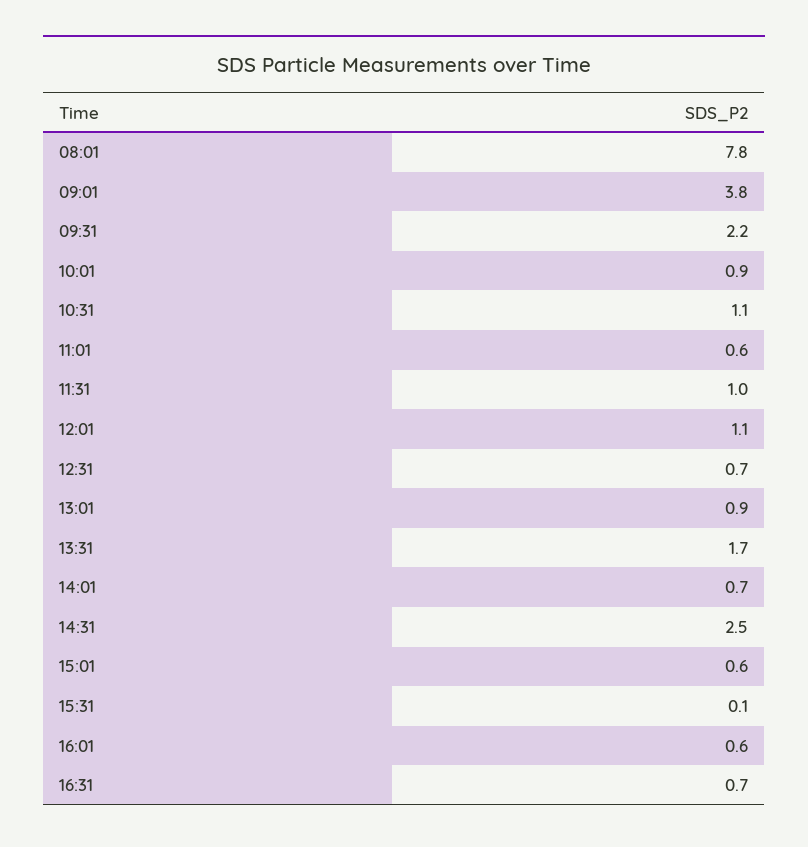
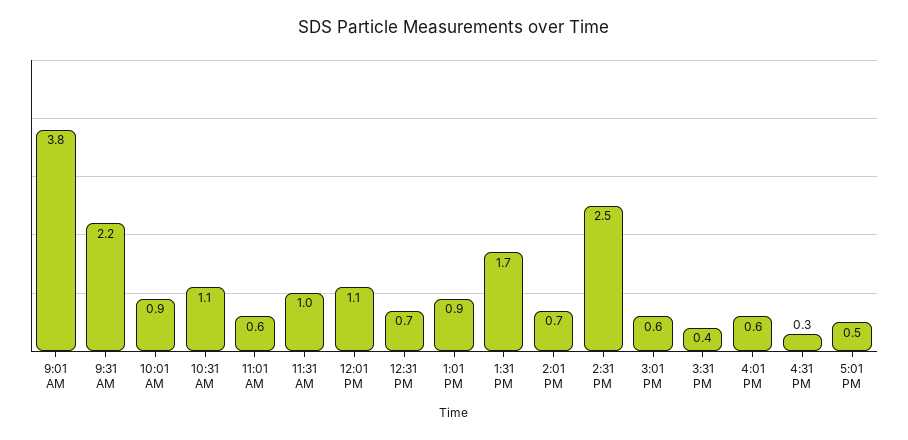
08:01: 7.8 -> none
15:31: 0.1 -> 0.4
16:31: 0.7 -> 0.3
5:01 PM: none -> 0.5

